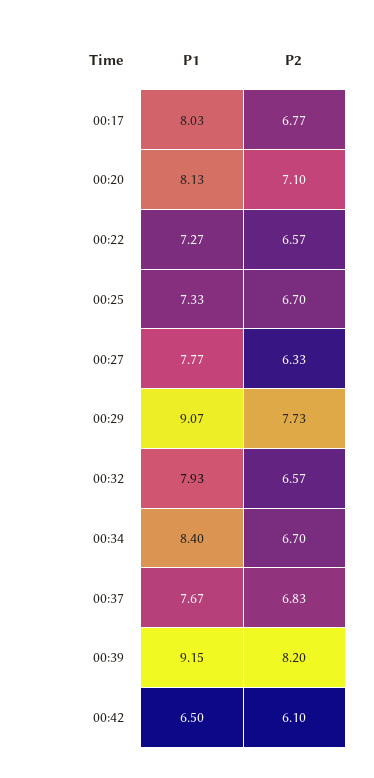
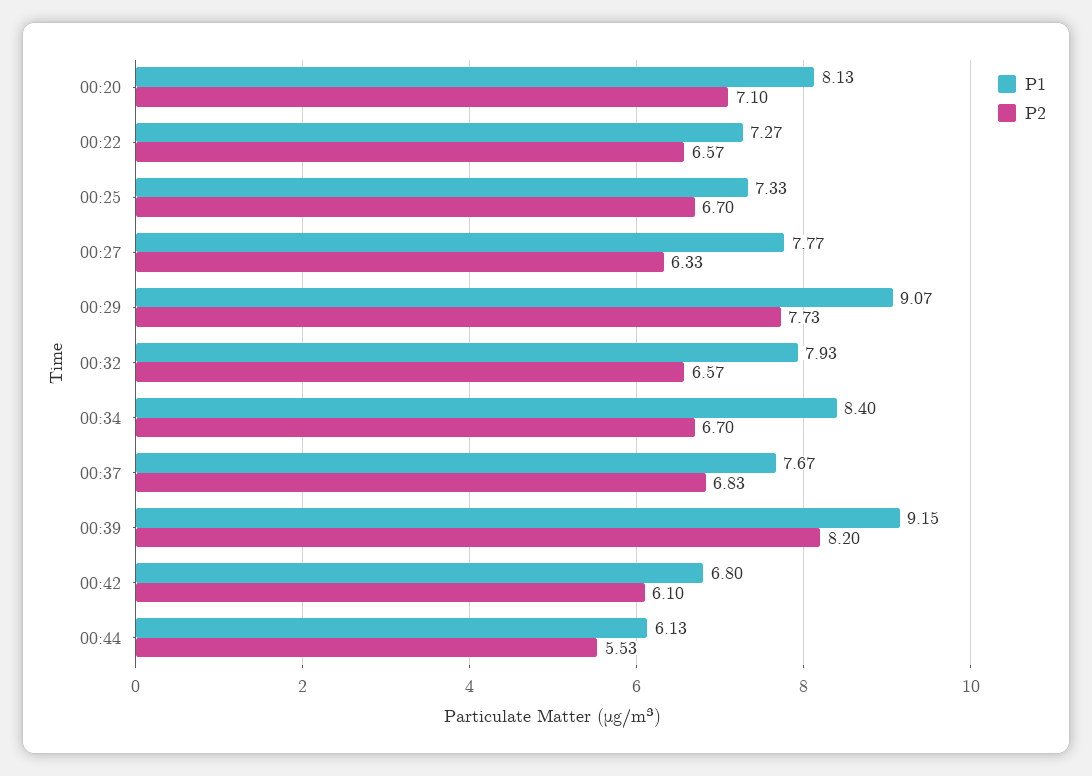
P1, 00:17: 8.03 -> none
P2, 00:17: 6.77 -> none
P1, 00:42: 6.5 -> 6.8
P1, 00:44: none -> 6.13
P2, 00:44: none -> 5.53

